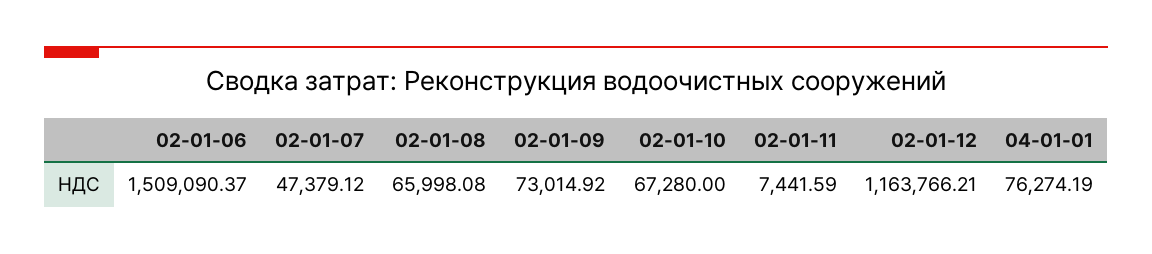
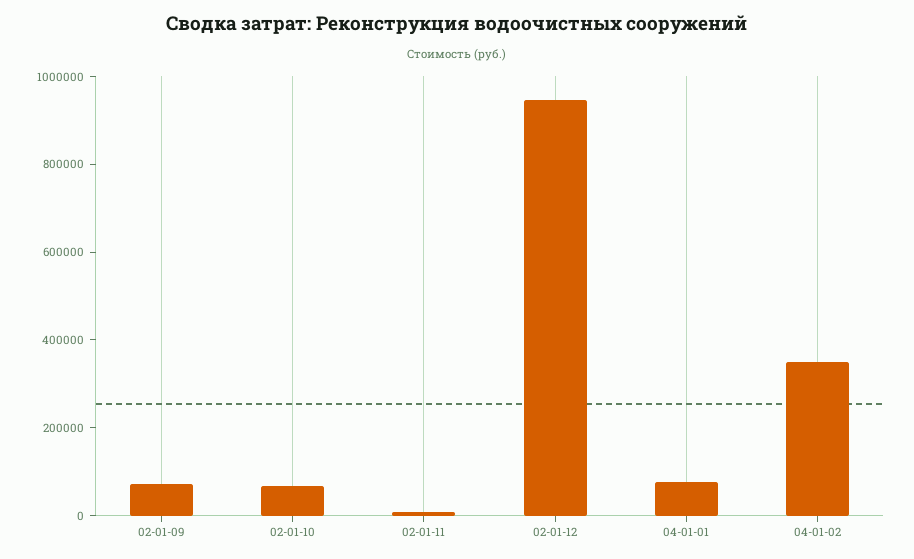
02-01-06: 1509090.37 -> none
02-01-07: 47379.12 -> none
02-01-08: 65998.08 -> none
02-01-12: 1163766.21 -> 950000
04-01-02: none -> 350000

